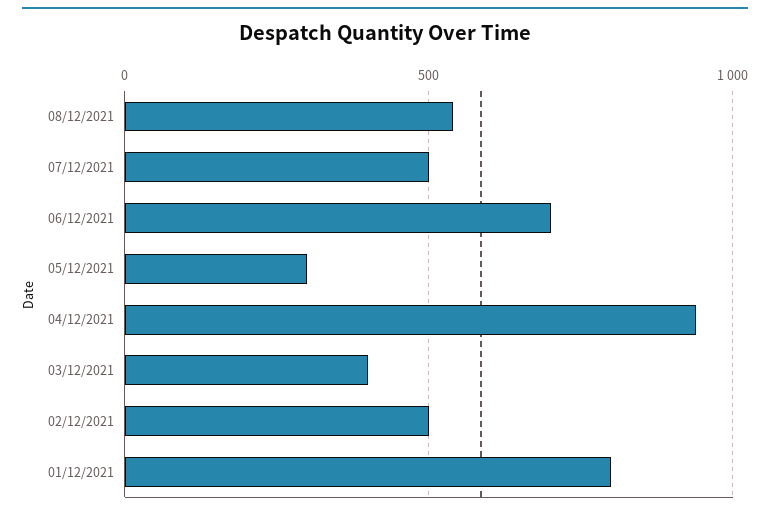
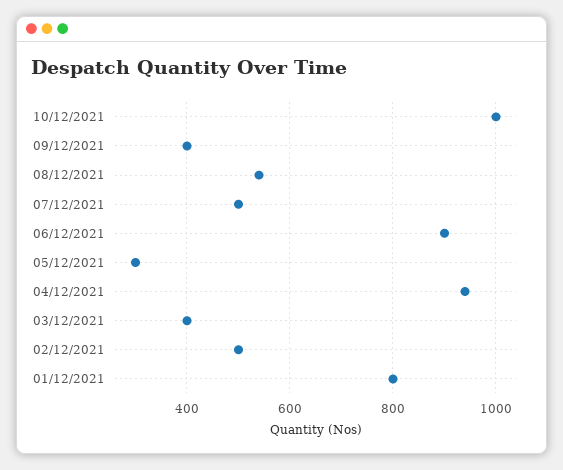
06/12/2021: 700 -> 900
10/12/2021: none -> 1000
09/12/2021: none -> 400

